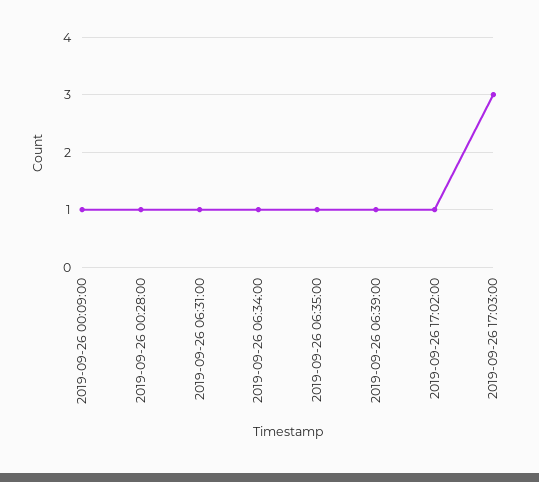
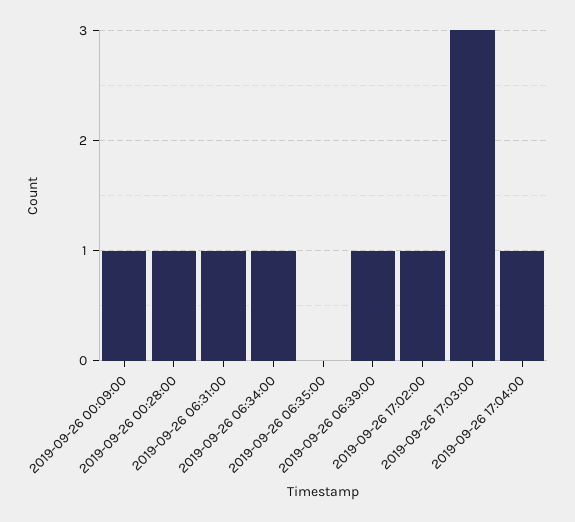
2019-09-26 06:35:00: 1 -> 0
2019-09-26 17:04:00: none -> 1

